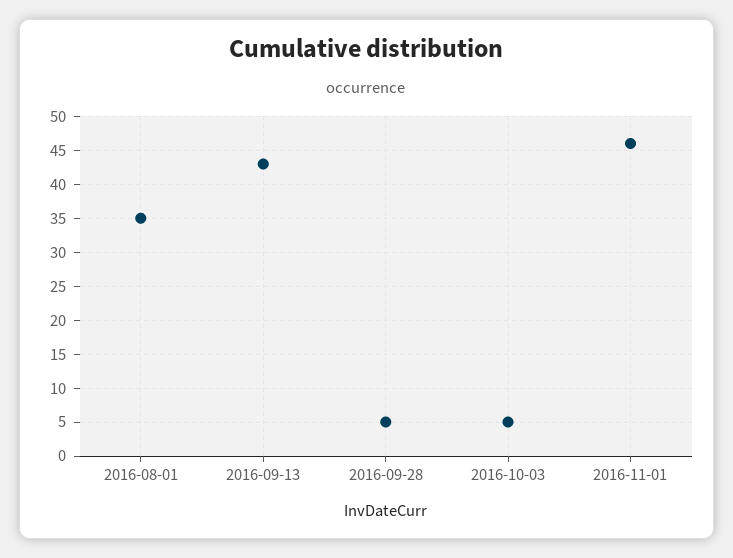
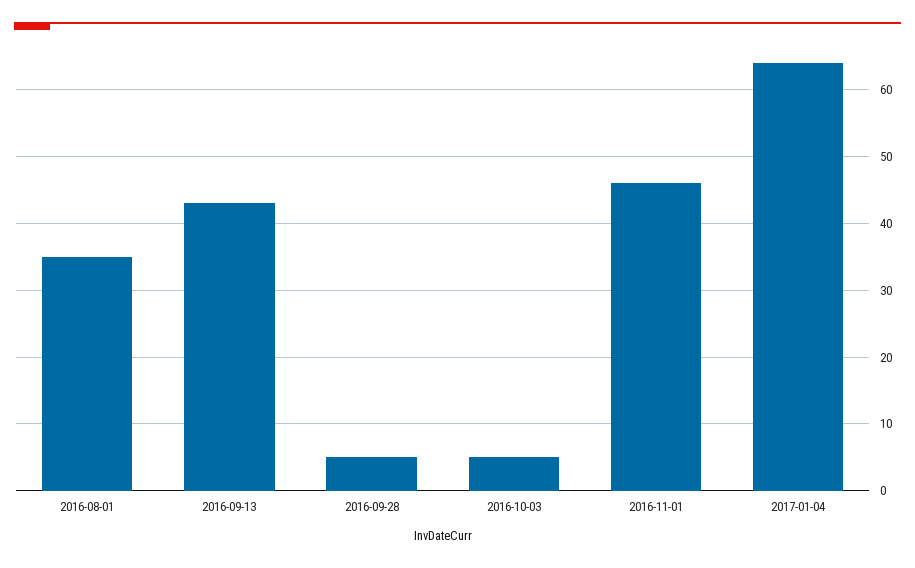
2017-01-04: none -> 64

